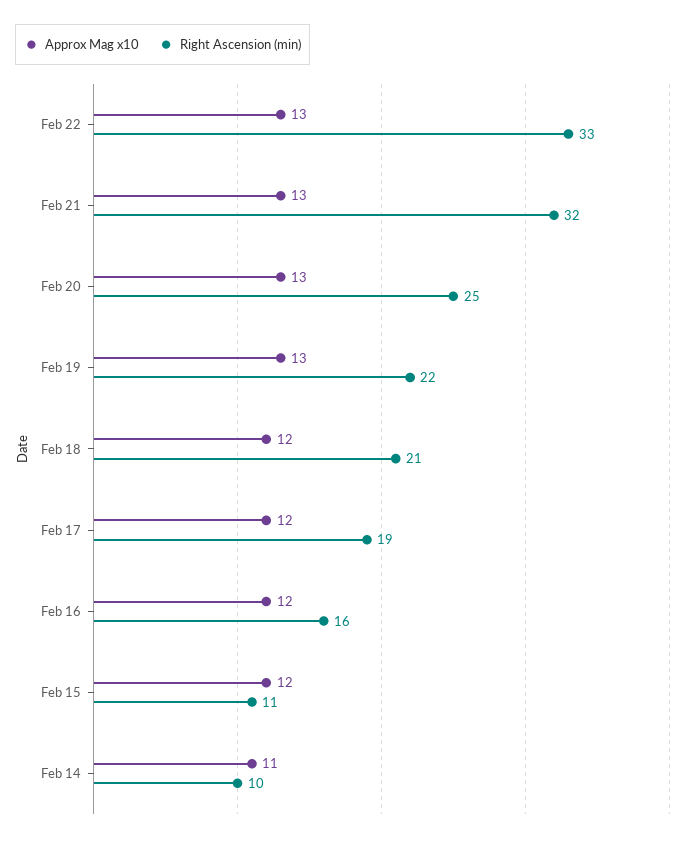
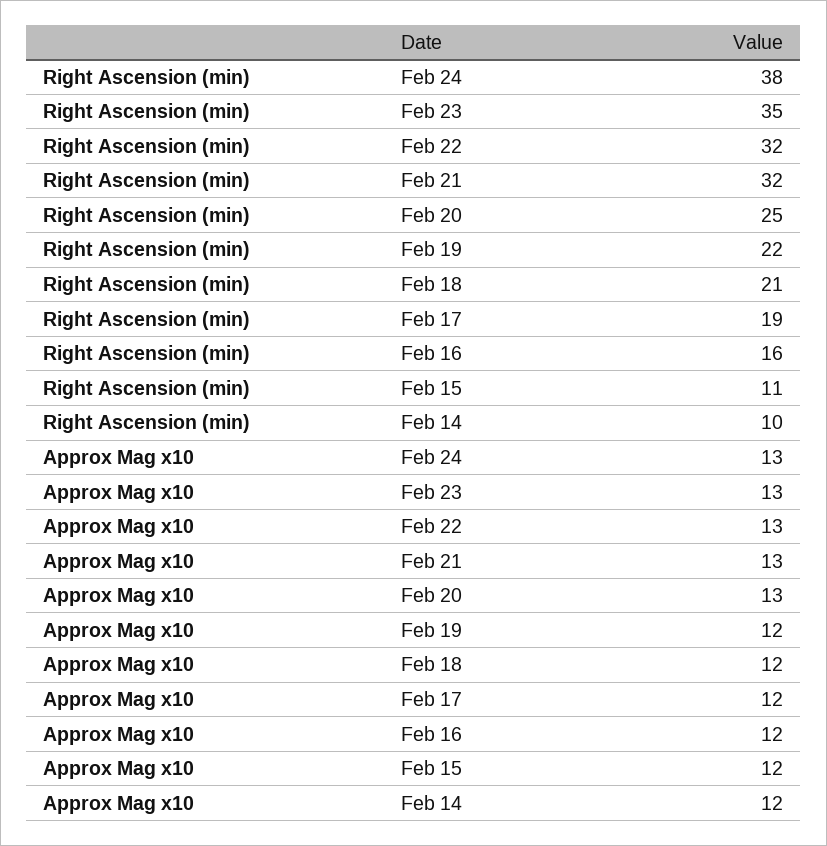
Right Ascension (min), Feb 22: 33 -> 32
Approx Mag x10, Feb 19: 13 -> 12
Approx Mag x10, Feb 14: 11 -> 12
Right Ascension (min), Feb 24: none -> 38
Right Ascension (min), Feb 23: none -> 35
Approx Mag x10, Feb 24: none -> 13
Approx Mag x10, Feb 23: none -> 13

